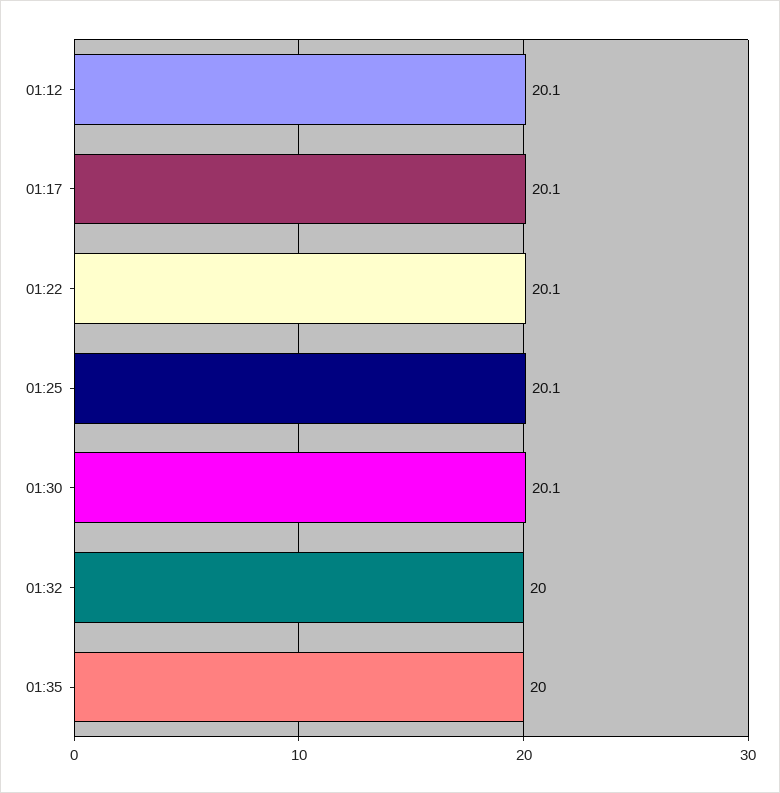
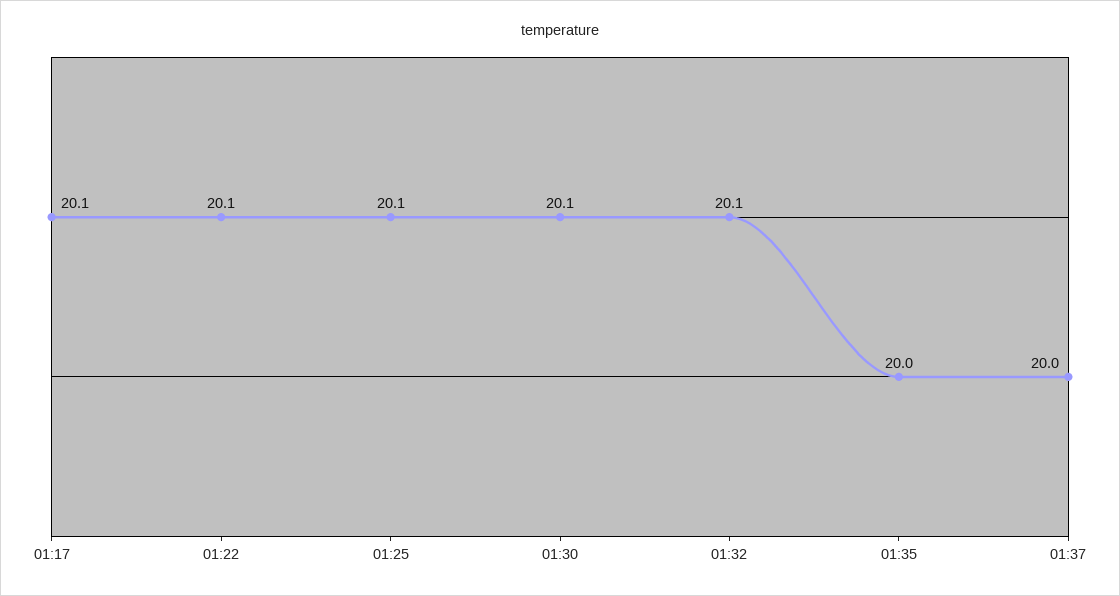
01:12: 20.1 -> none
01:32: 20 -> 20.1
01:37: none -> 20

